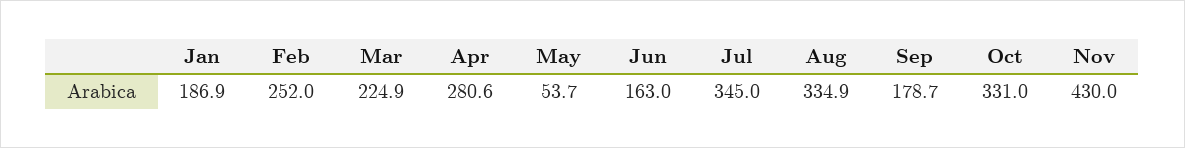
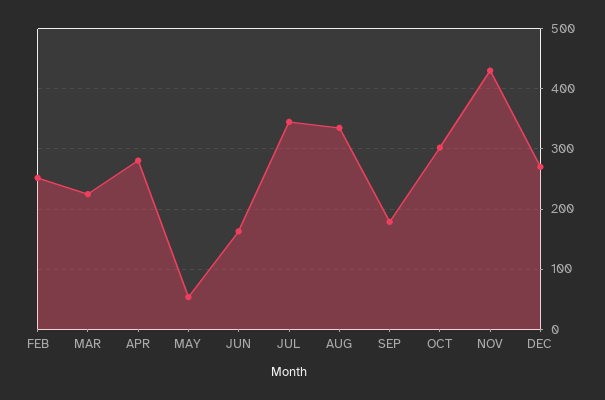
Jan: 186.9 -> none
Oct: 331 -> 300
DEC: none -> 270

